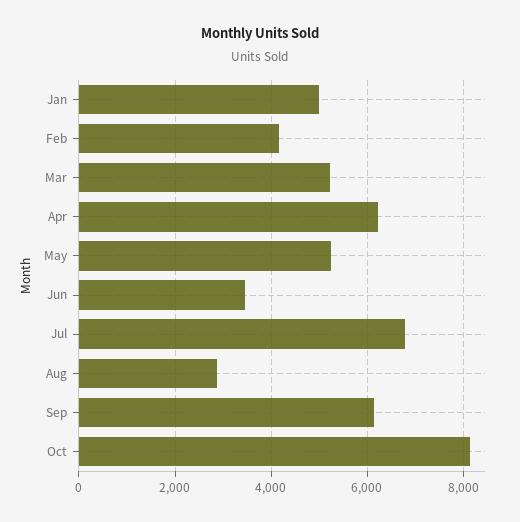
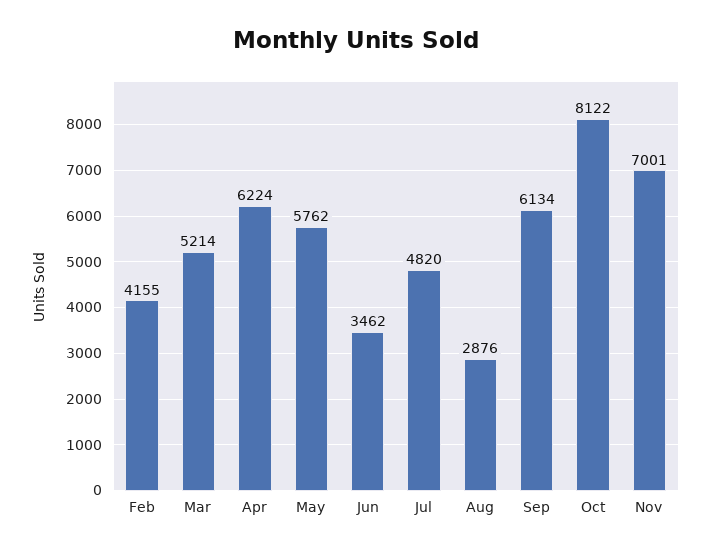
Jan: 5000 -> none
May: 5200 -> 5762
Jul: 6800 -> 4820
Nov: none -> 7001

